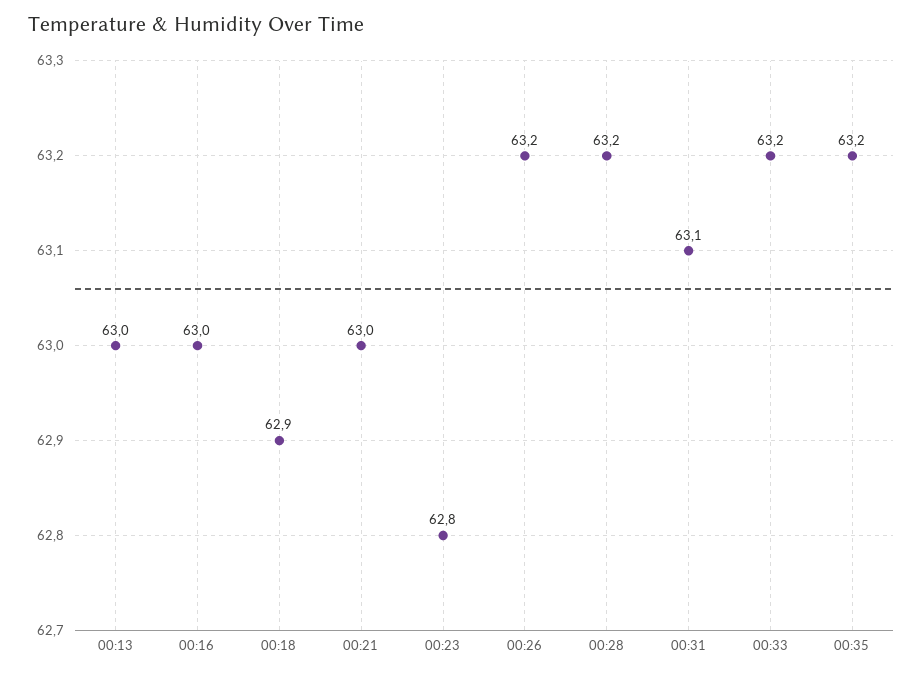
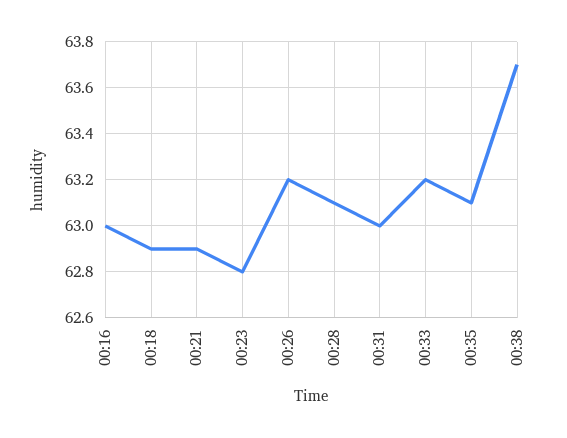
00:13: 63 -> none
00:21: 63 -> 62.9
00:28: 63.2 -> 63.1
00:31: 63.1 -> 63
00:35: 63.2 -> 63.1
00:38: none -> 63.7

